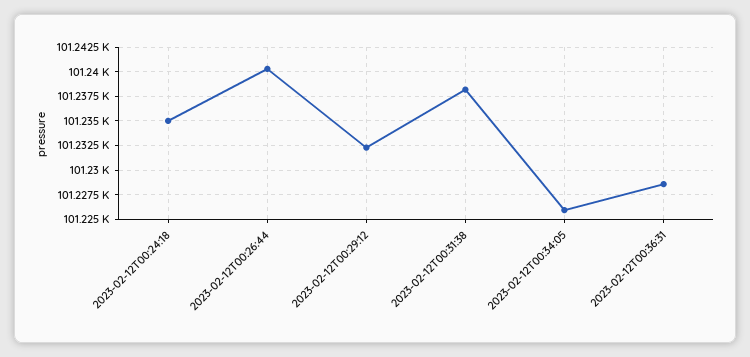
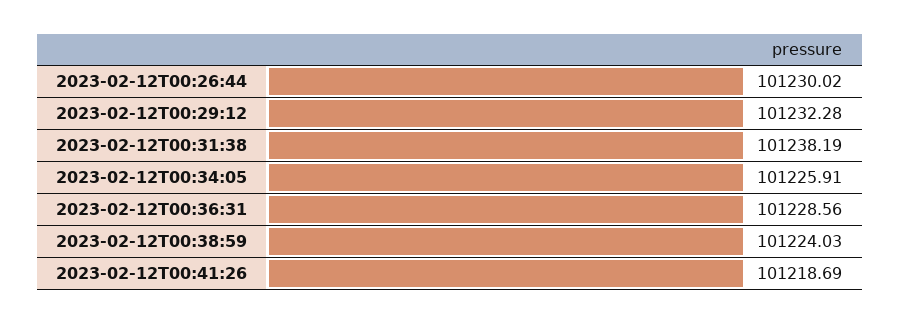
2023-02-12T00:24:18: 101235 -> none
2023-02-12T00:26:44: 101240 -> 101230.02
2023-02-12T00:38:59: none -> 101224.03
2023-02-12T00:41:26: none -> 101218.69

